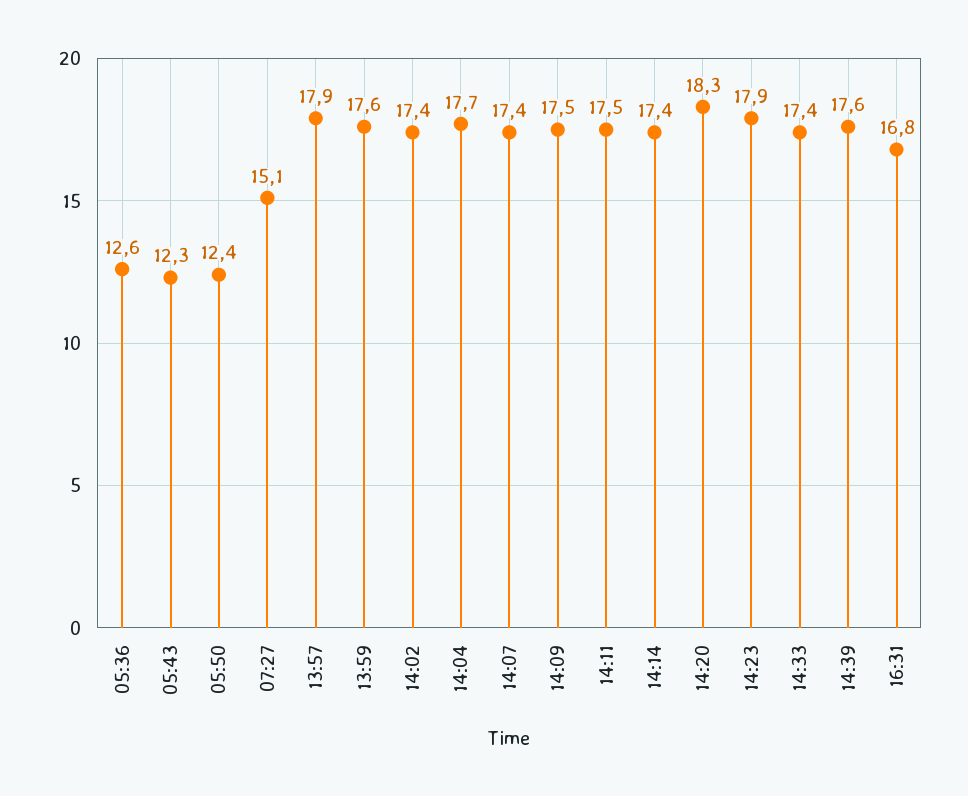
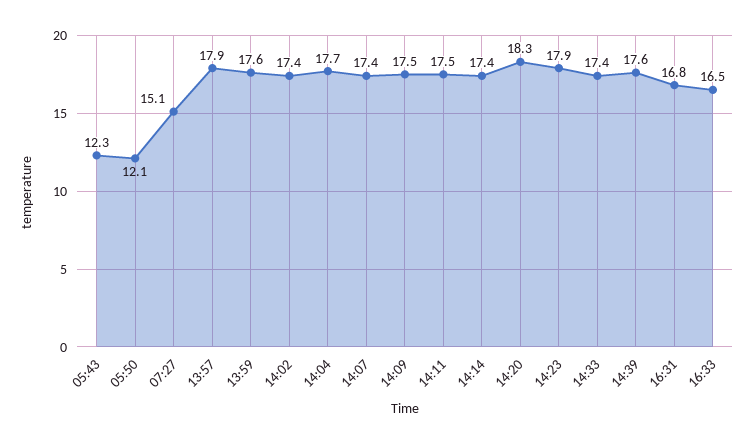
05:36: 12.6 -> none
05:50: 12.4 -> 12.1
16:33: none -> 16.5

